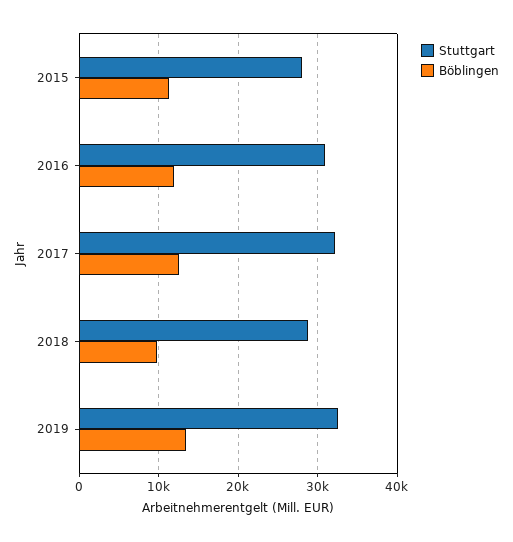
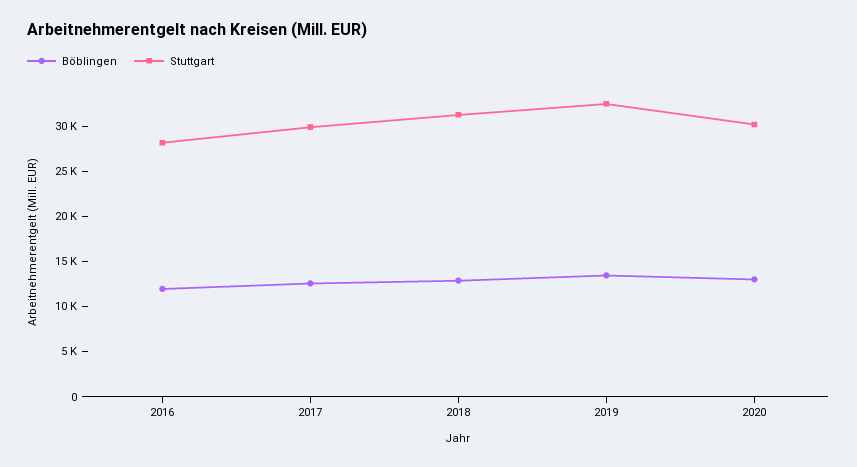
Stuttgart, 2015: 28000 -> none
Böblingen, 2015: 11000 -> none
Stuttgart, 2016: 31000 -> 28000
Stuttgart, 2017: 32000 -> 30000
Stuttgart, 2018: 29000 -> 31000
Böblingen, 2018: 10000 -> 13000
Böblingen, 2020: none -> 13000
Stuttgart, 2020: none -> 30000

